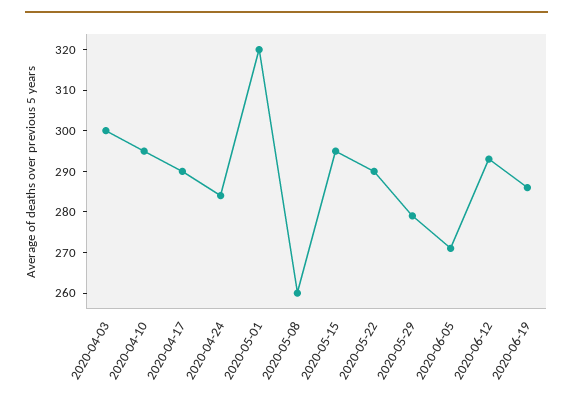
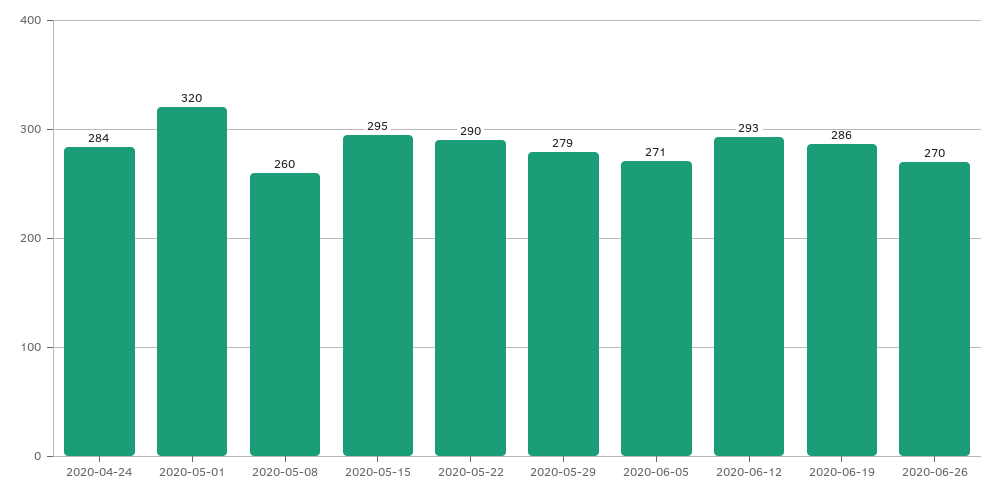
2020-04-03: 300 -> none
2020-04-10: 295 -> none
2020-04-17: 290 -> none
2020-06-26: none -> 270

